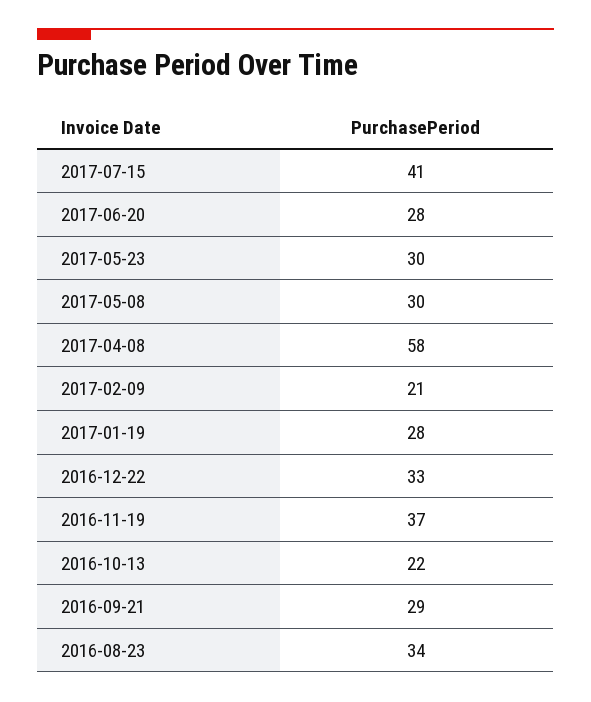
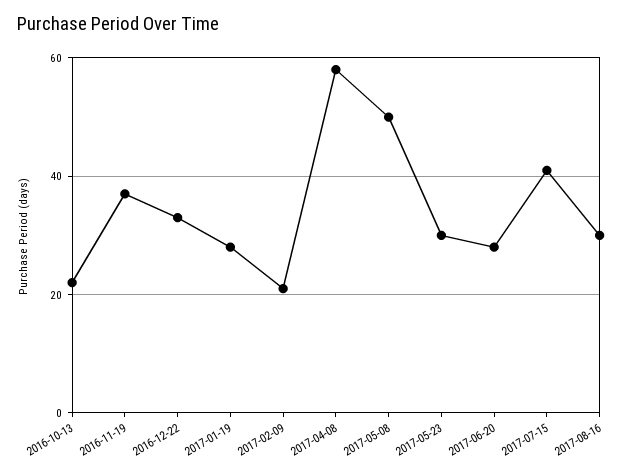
2017-05-08: 30 -> 50
2016-09-21: 29 -> none
2016-08-23: 34 -> none
2017-08-16: none -> 30

